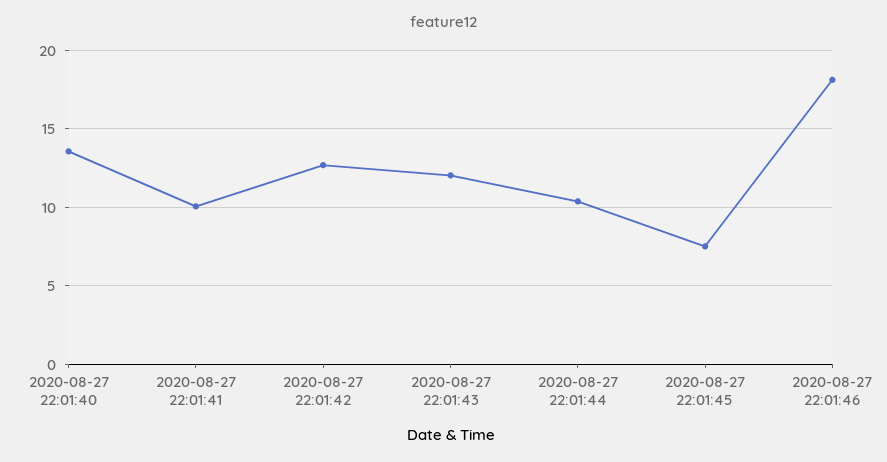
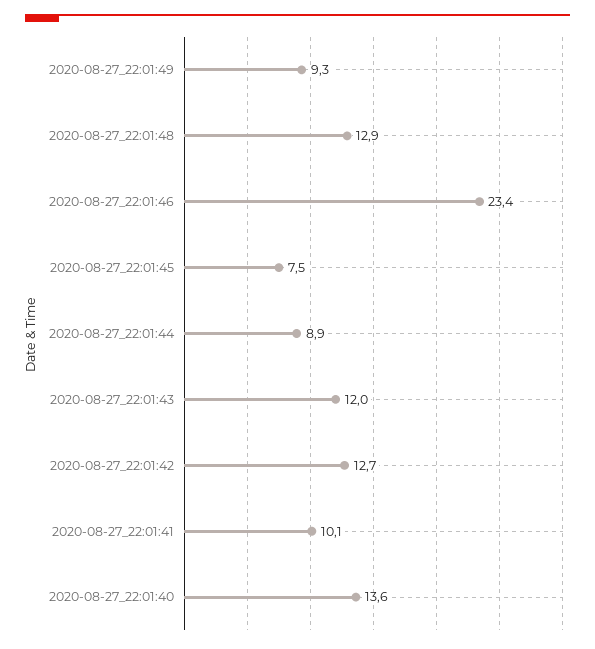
2020-08-27 22:01:44: 10.5 -> 8.9
2020-08-27 22:01:46: 18 -> 23.4
2020-08-27_22:01:49: none -> 9.3
2020-08-27_22:01:48: none -> 12.9

